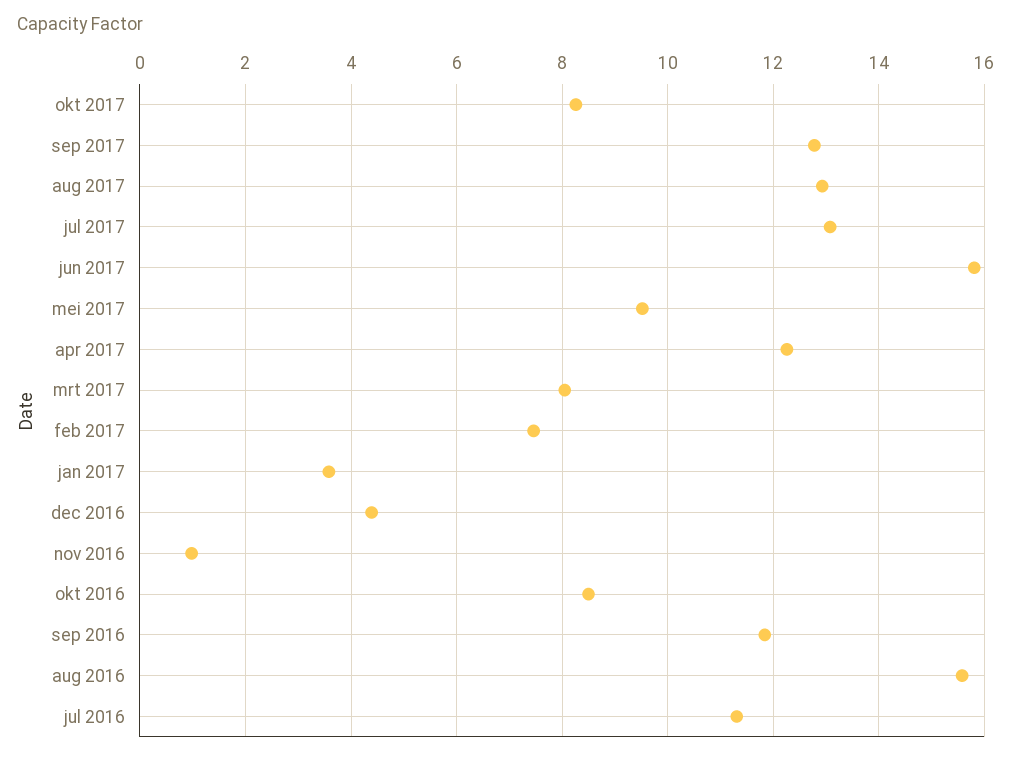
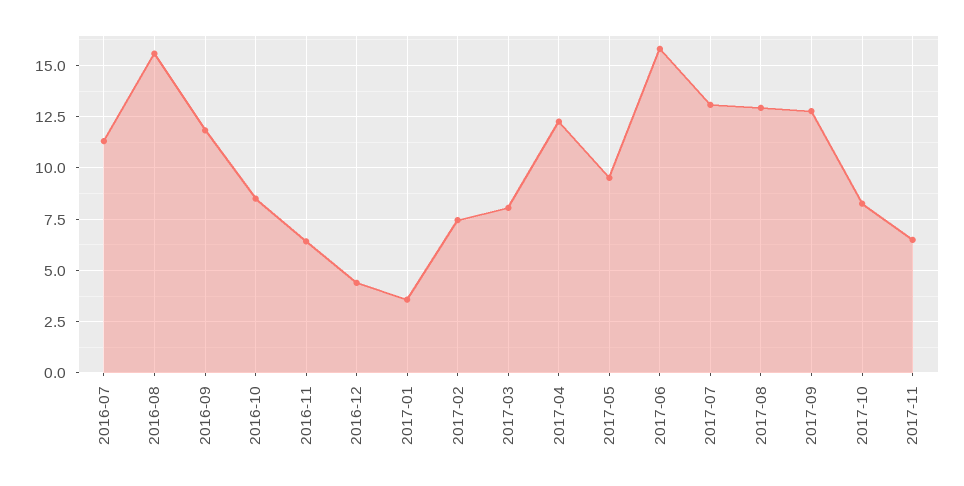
nov 2016: 1 -> 6.5
2017-11: none -> 6.5

